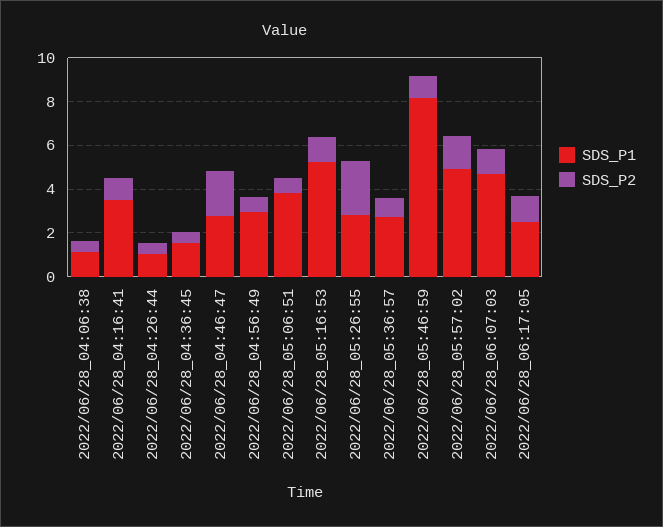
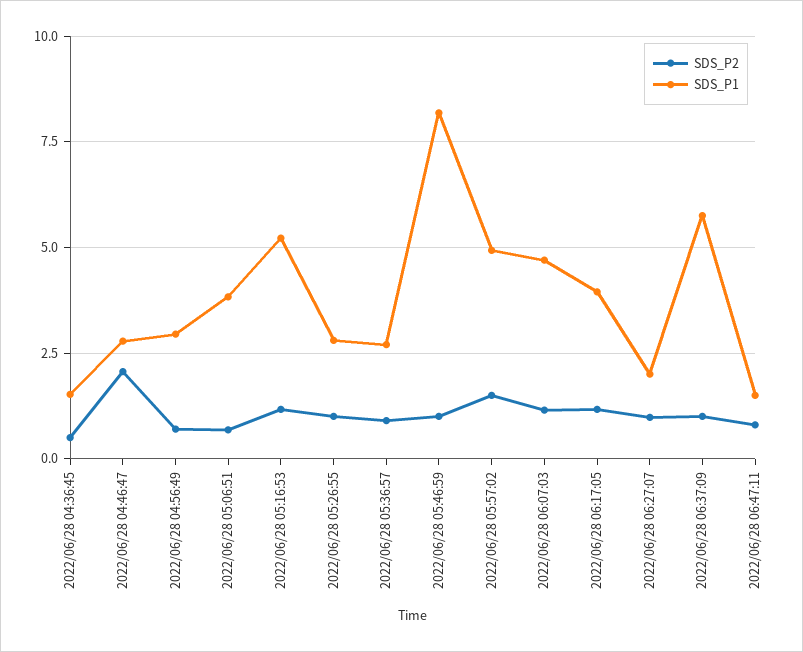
SDS_P1, 2022/06/28_04:06:38: 1 -> none
SDS_P2, 2022/06/28_04:06:38: 0.5 -> none
SDS_P1, 2022/06/28_04:16:41: 3.5 -> none
SDS_P2, 2022/06/28_04:16:41: 1 -> none
SDS_P1, 2022/06/28_04:26:44: 1 -> none
SDS_P2, 2022/06/28_04:26:44: 0.5 -> none
SDS_P2, 2022/06/28_05:26:55: 2.5 -> 1
SDS_P1, 2022/06/28_06:17:05: 2.5 -> 4
SDS_P2, 2022/06/28 06:27:07: none -> 1
SDS_P1, 2022/06/28 06:27:07: none -> 2
SDS_P2, 2022/06/28 06:37:09: none -> 1
SDS_P1, 2022/06/28 06:37:09: none -> 5.75
SDS_P2, 2022/06/28 06:47:11: none -> 0.75
SDS_P1, 2022/06/28 06:47:11: none -> 1.5

